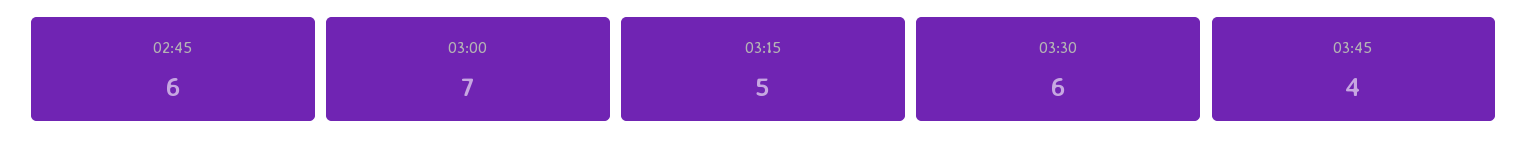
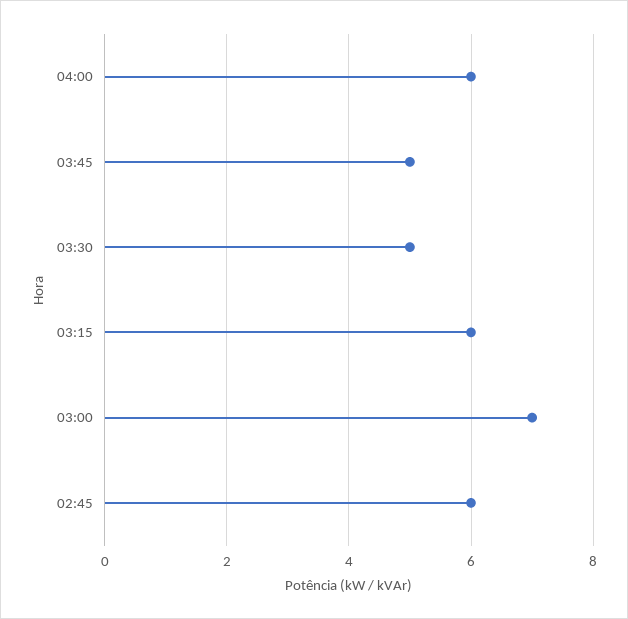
03:15: 5 -> 6
03:30: 6 -> 5
03:45: 4 -> 5
04:00: none -> 6

